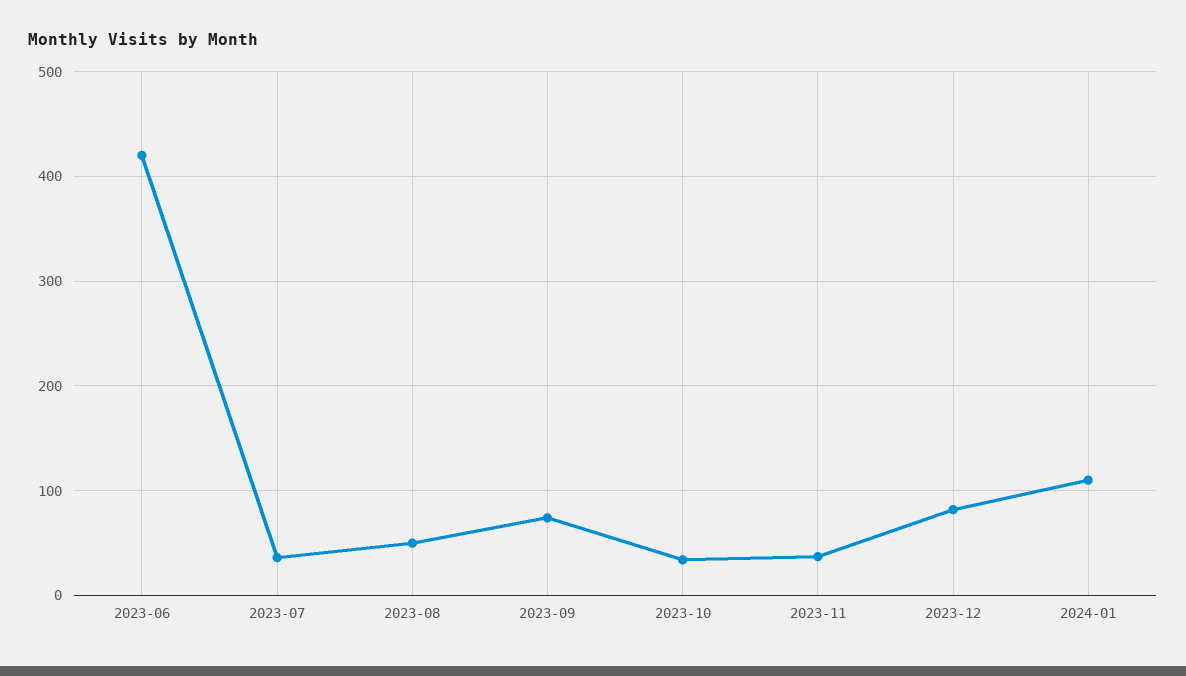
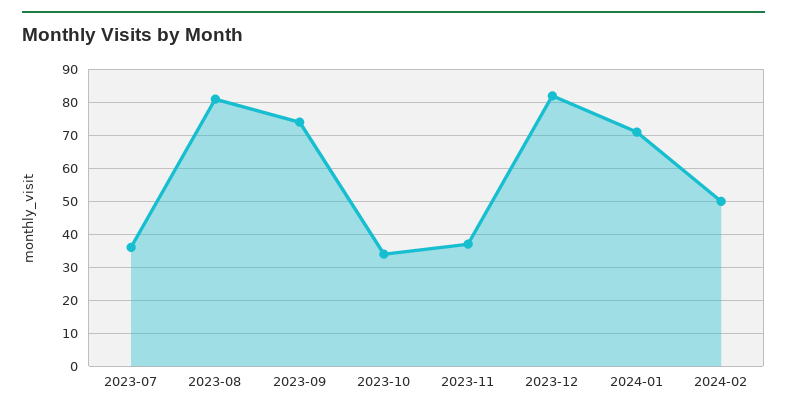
2023-06: 420 -> none
2023-08: 50 -> 80
2024-01: 110 -> 70
2024-02: none -> 50

